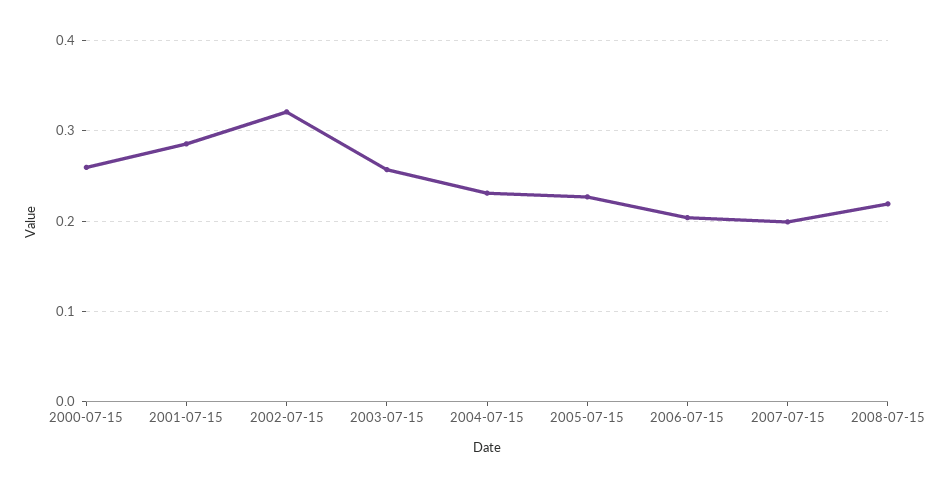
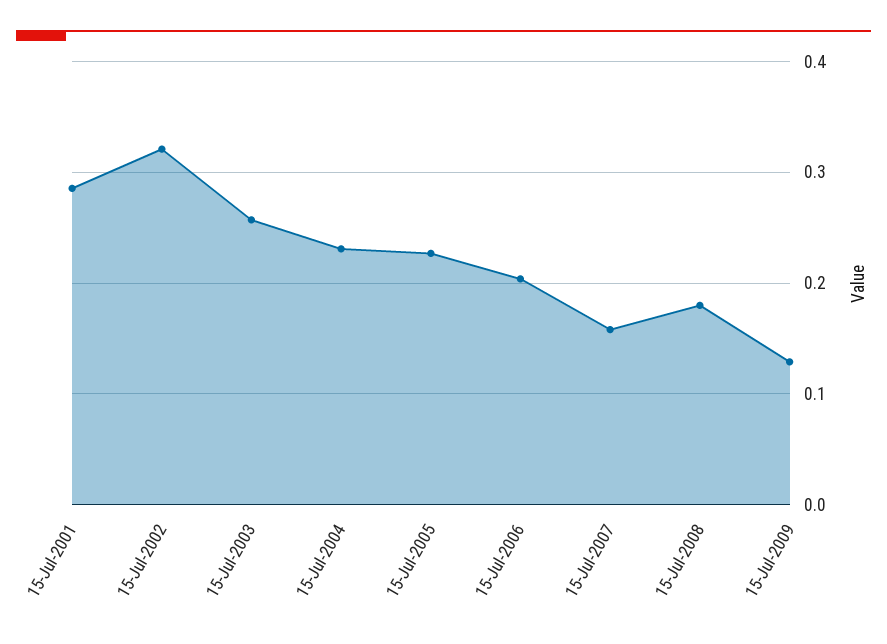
2000-07-15: 0.26 -> none
2007-07-15: 0.2 -> 0.16
2008-07-15: 0.22 -> 0.18
15-Jul-2009: none -> 0.13

